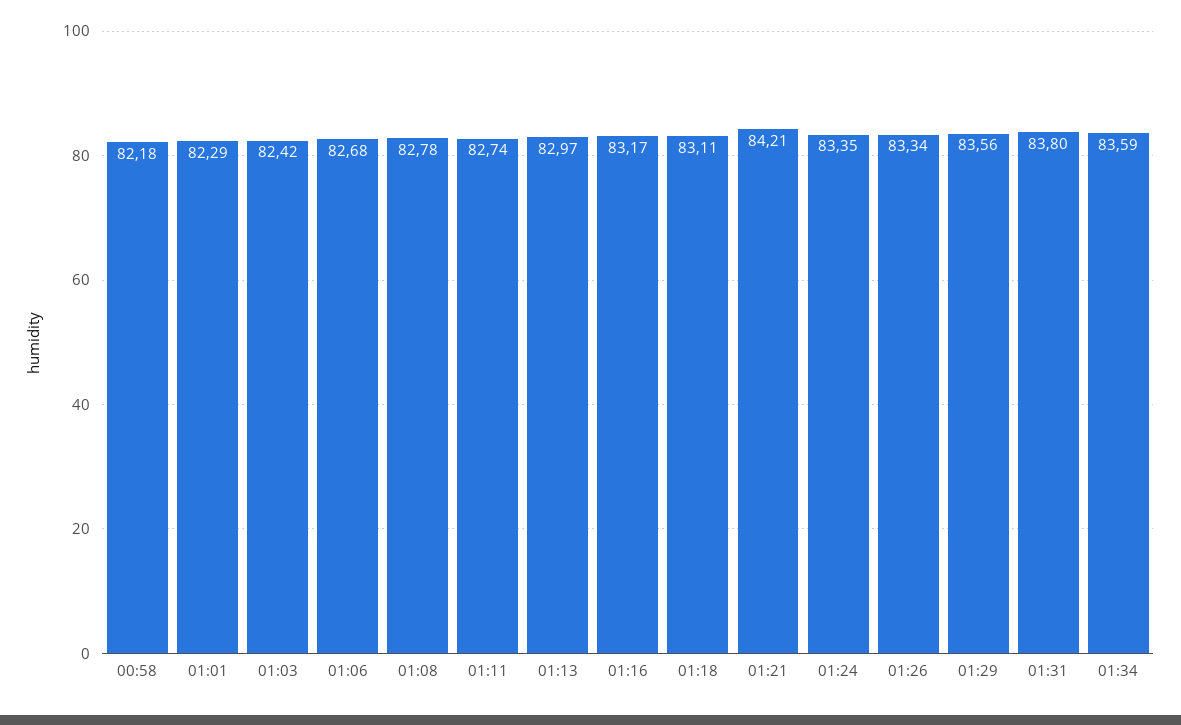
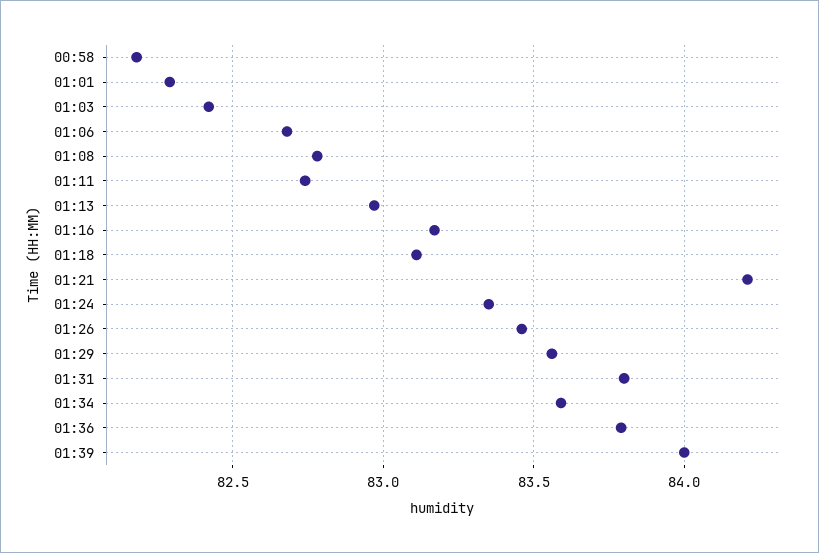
01:26: 83.34 -> 83.45
01:36: none -> 83.8
01:39: none -> 84

